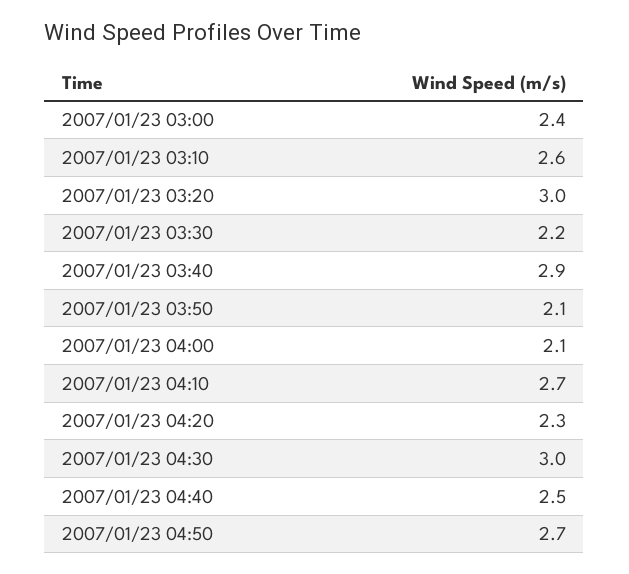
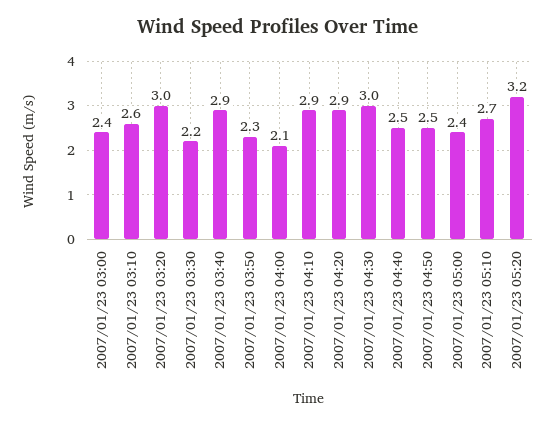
2007/01/23 03:50: 2.1 -> 2.3
2007/01/23 04:10: 2.7 -> 2.9
2007/01/23 04:20: 2.3 -> 2.9
2007/01/23 04:50: 2.7 -> 2.5
2007/01/23 05:00: none -> 2.4
2007/01/23 05:10: none -> 2.7
2007/01/23 05:20: none -> 3.2

